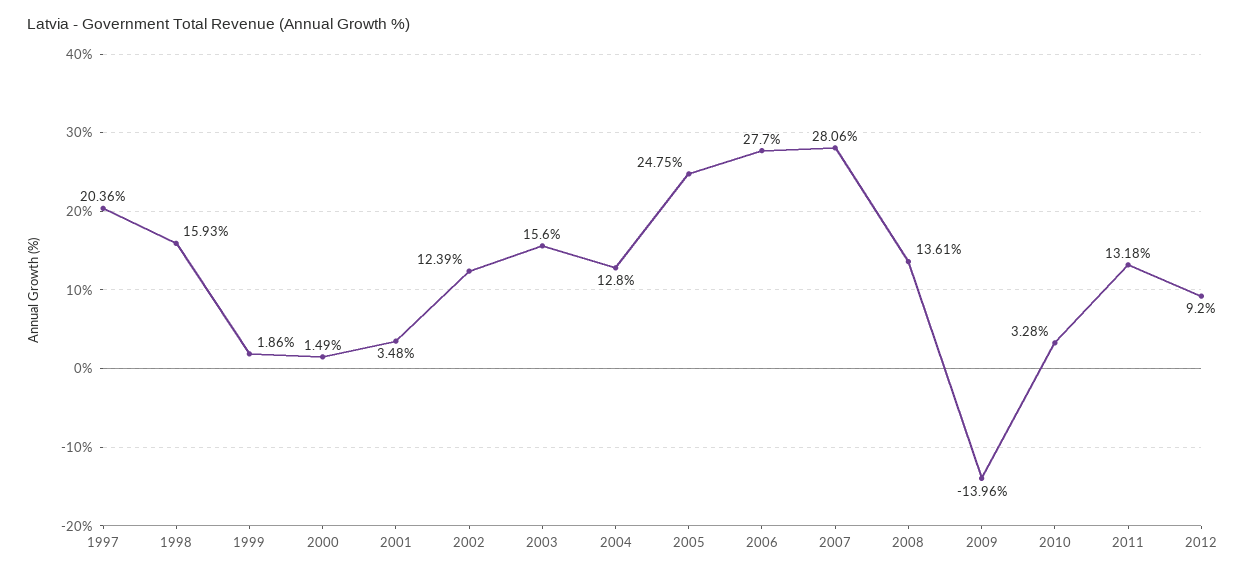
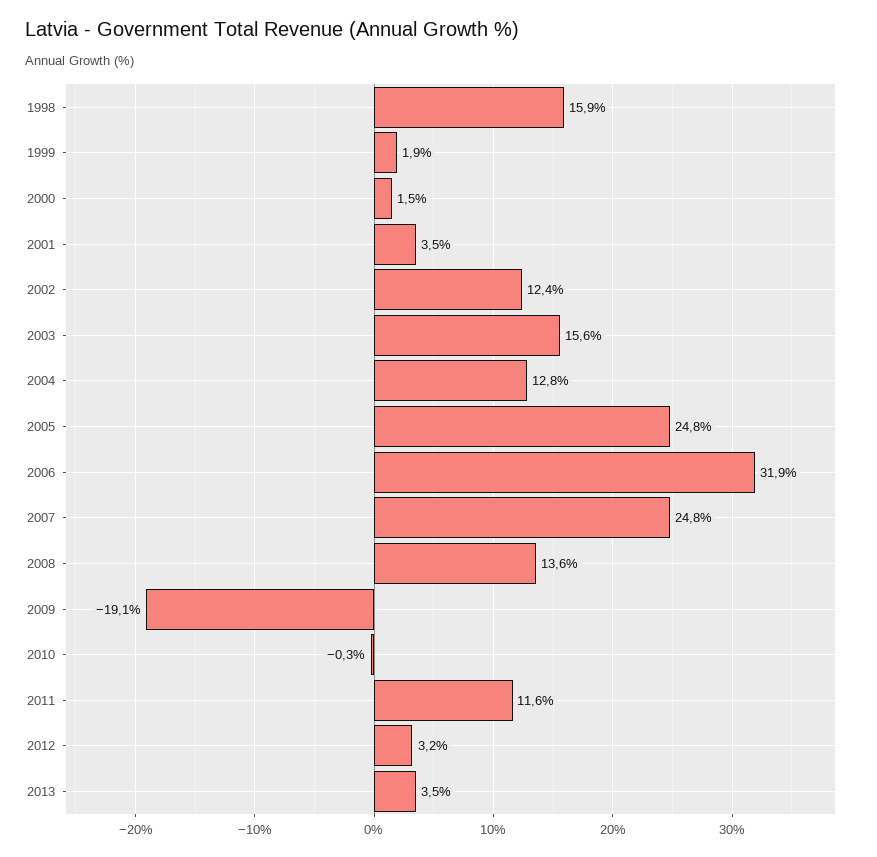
1997: 20.36 -> none
2006: 27.7 -> 31.9
2007: 28.06 -> 24.8
2009: -13.96 -> -19.1
2010: 3.28 -> -0.3
2011: 13.18 -> 11.6
2012: 9.2 -> 3.2
2013: none -> 3.5

